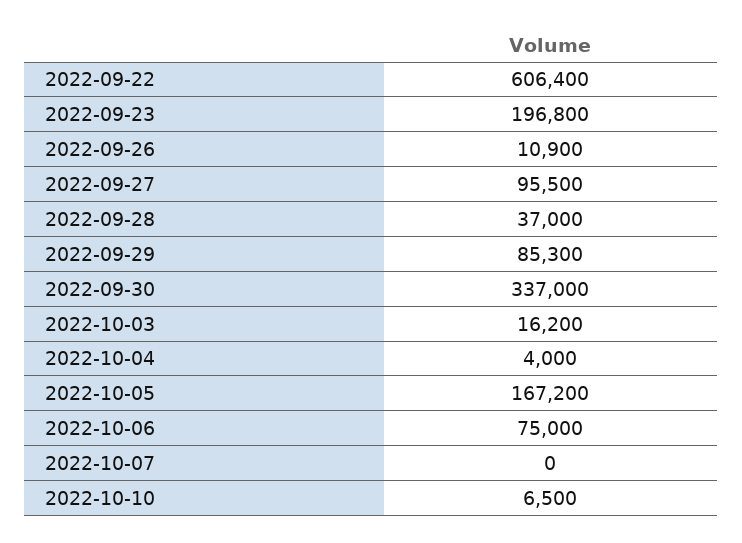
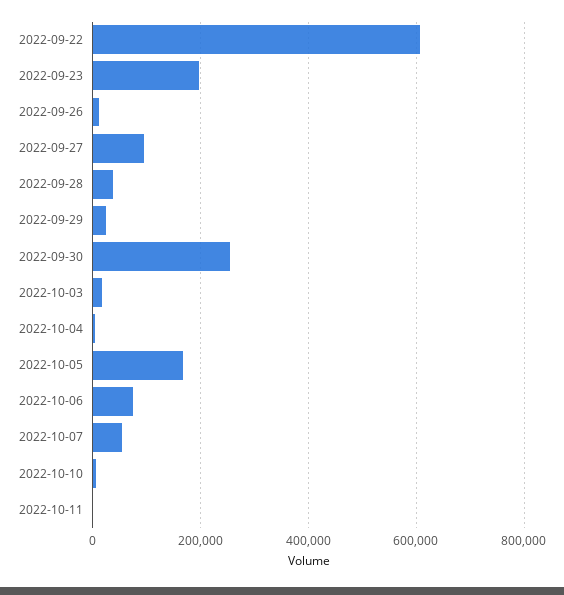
2022-09-29: 85300 -> 20000
2022-09-30: 337000 -> 260000
2022-10-07: 0 -> 60000
2022-10-11: none -> 0

